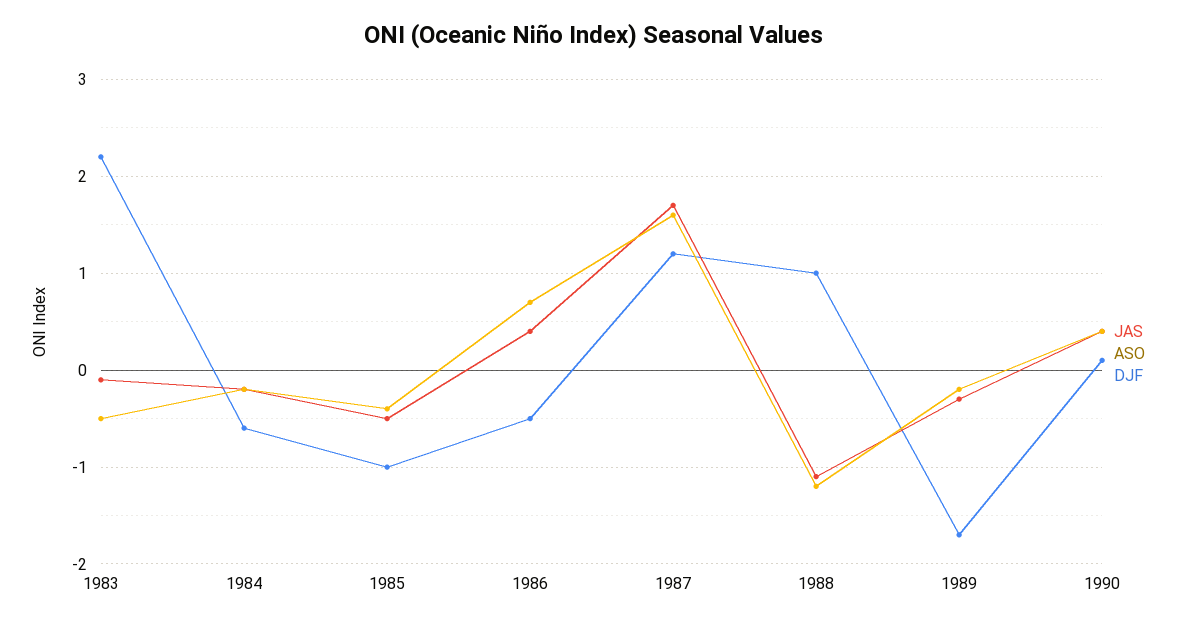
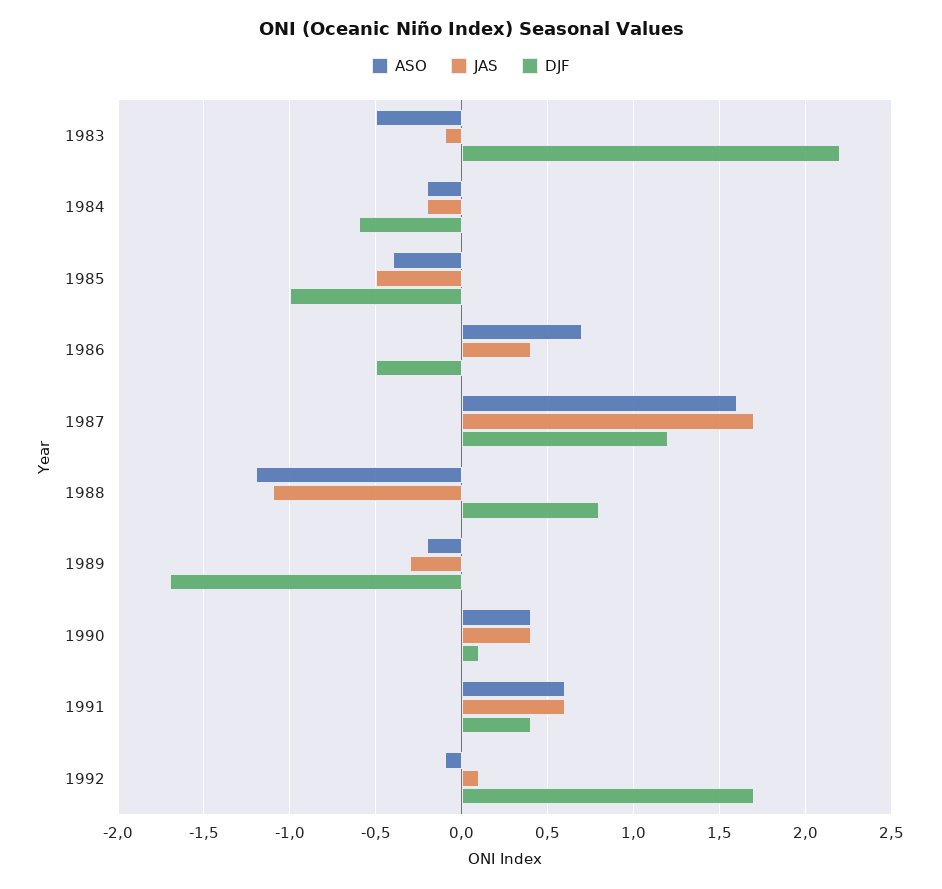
DJF, 1988: 1 -> 0.8
ASO, 1991: none -> 0.6
JAS, 1991: none -> 0.6
DJF, 1991: none -> 0.4
ASO, 1992: none -> -0.1
JAS, 1992: none -> 0.1
DJF, 1992: none -> 1.7

